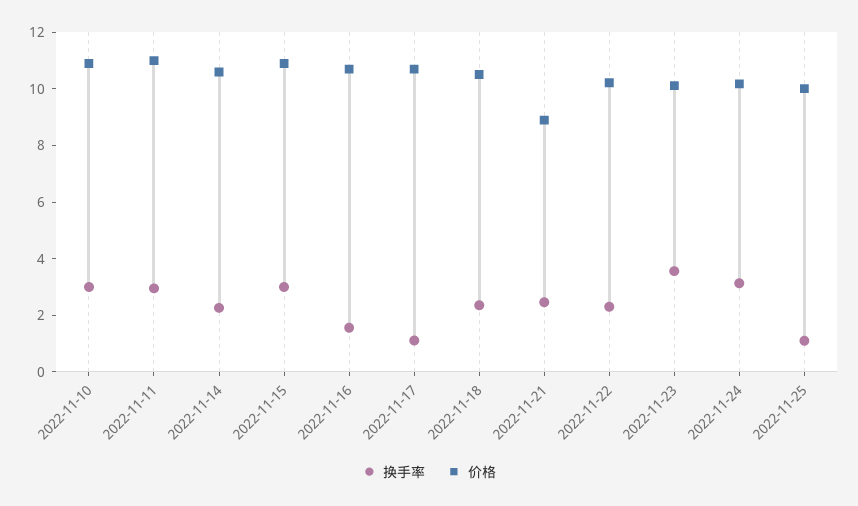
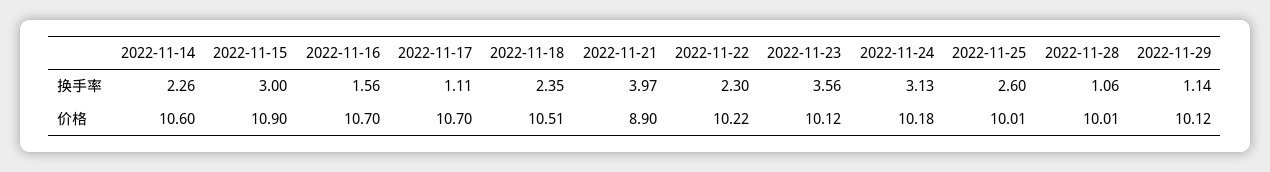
换手率, 2022-11-10: 3 -> none
价格, 2022-11-10: 11 -> none
换手率, 2022-11-11: 3 -> none
价格, 2022-11-11: 11 -> none
换手率, 2022-11-21: 2.5 -> 3.97
换手率, 2022-11-25: 1 -> 2.6
换手率, 2022-11-28: none -> 1.06
换手率, 2022-11-29: none -> 1.14
价格, 2022-11-28: none -> 10.01
价格, 2022-11-29: none -> 10.12

